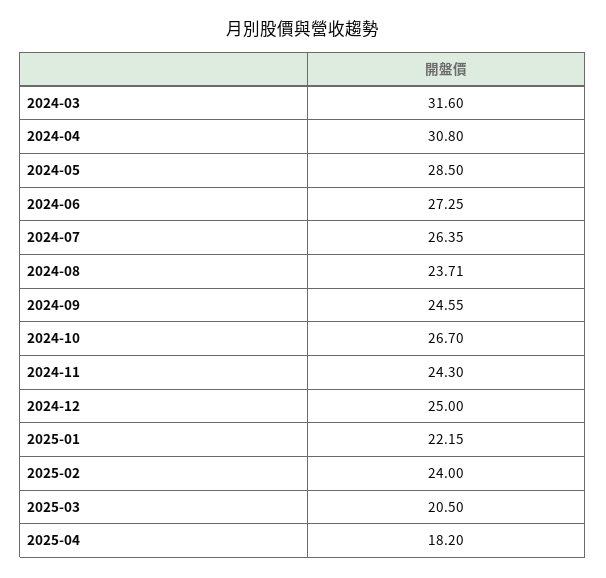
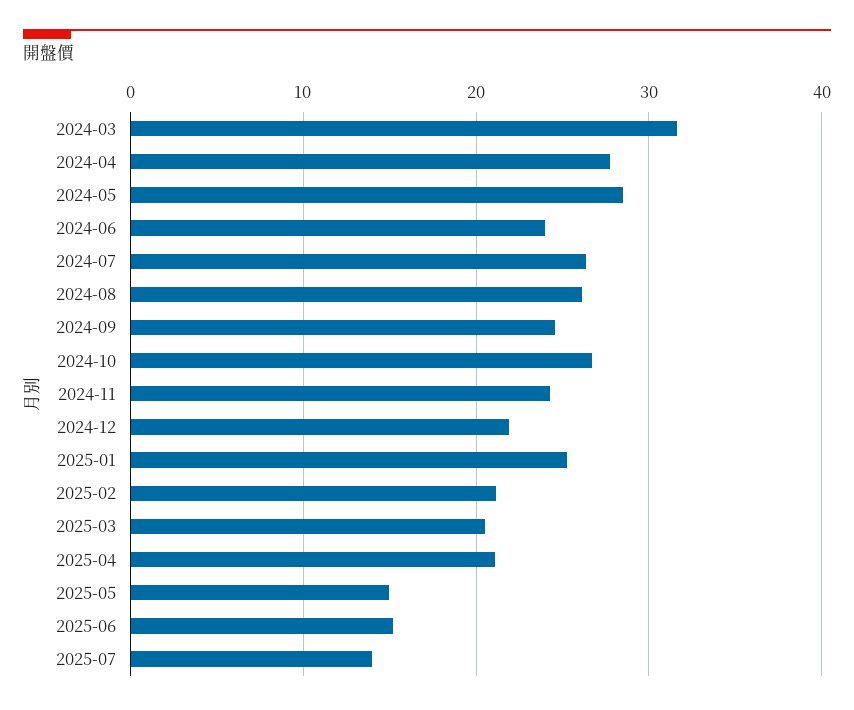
2024-04: 30.8 -> 28
2024-06: 27.25 -> 24
2024-08: 23.71 -> 26
2024-12: 25 -> 22
2025-01: 22.15 -> 25
2025-02: 24 -> 21
2025-04: 18.2 -> 21
2025-05: none -> 15
2025-06: none -> 15
2025-07: none -> 14

